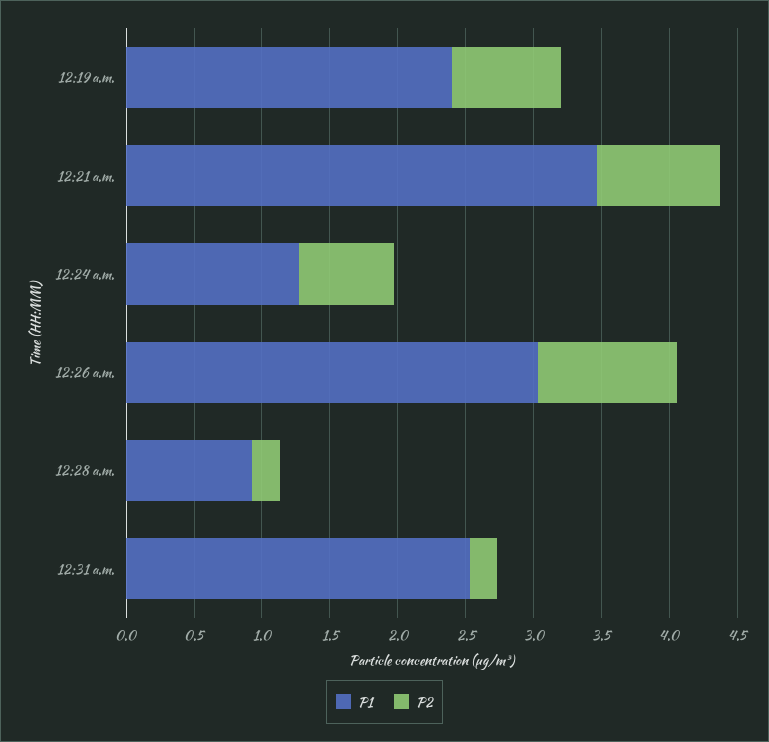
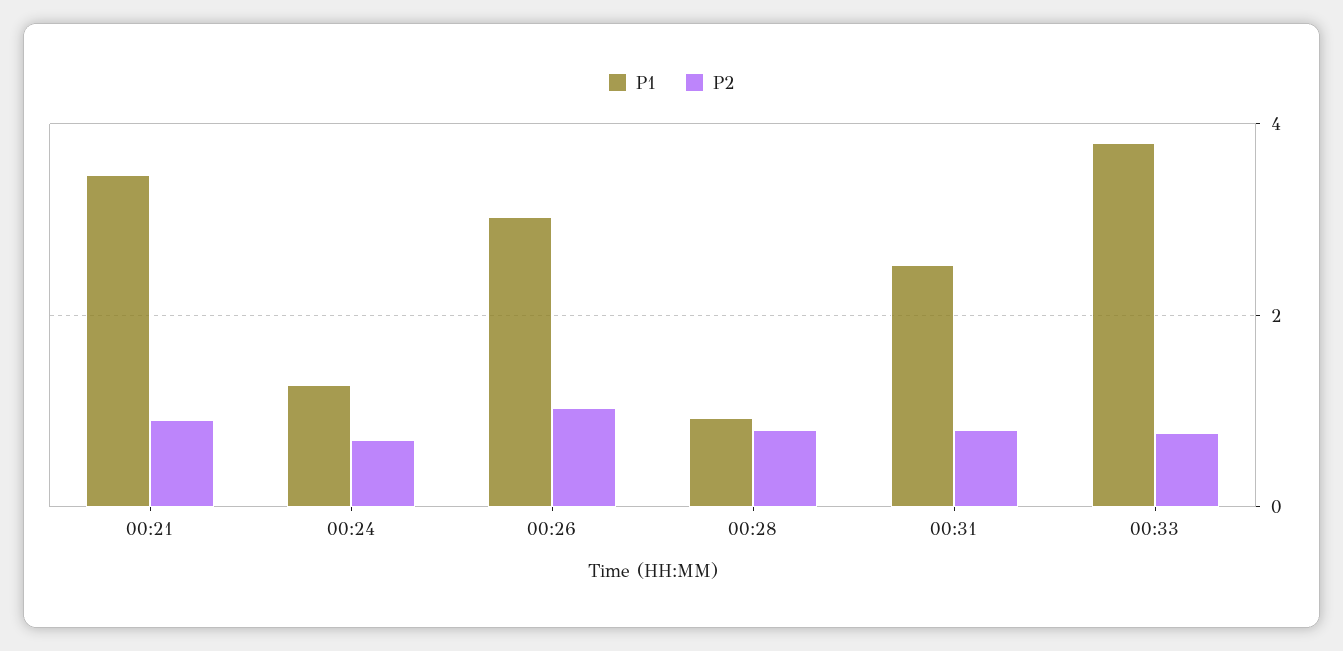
P1, 12:19 a.m.: 2.4 -> none
P2, 12:19 a.m.: 0.8 -> none
P2, 12:28 a.m.: 0.2 -> 0.8
P2, 12:31 a.m.: 0.2 -> 0.8
P1, 00:33: none -> 3.8
P2, 00:33: none -> 0.8

